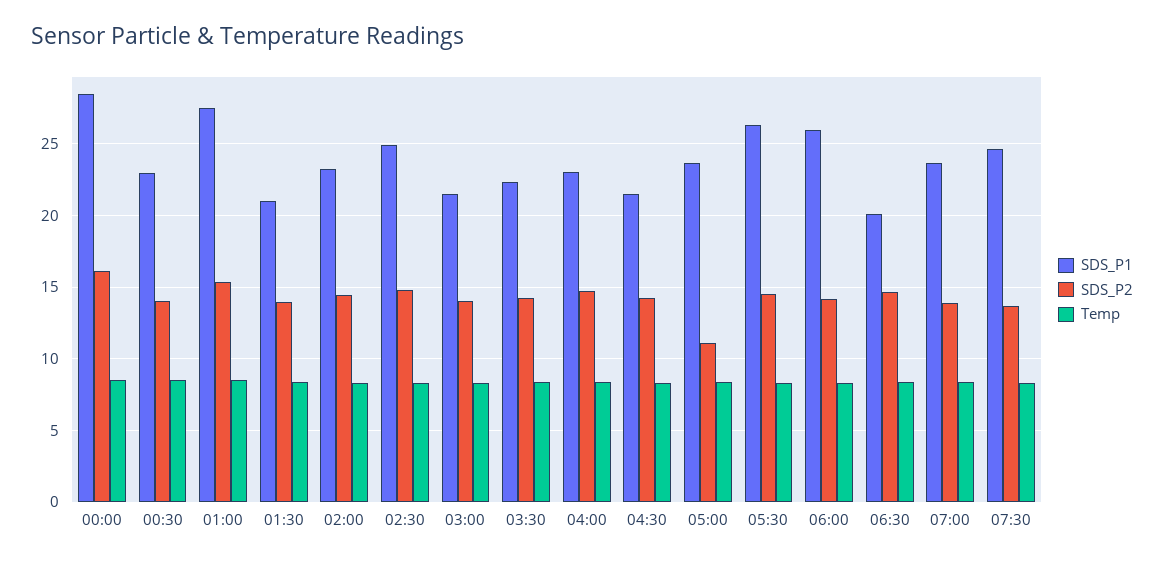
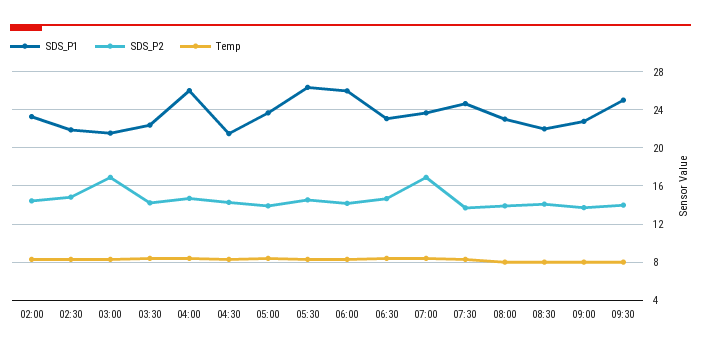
SDS_P1, 00:00: 28.5 -> none
SDS_P2, 00:00: 16 -> none
Temp, 00:00: 8.5 -> none
SDS_P1, 00:30: 23 -> none
SDS_P2, 00:30: 14 -> none
Temp, 00:30: 8.5 -> none
SDS_P1, 01:00: 27.5 -> none
SDS_P2, 01:00: 15.5 -> none
Temp, 01:00: 8.5 -> none
SDS_P1, 01:30: 21 -> none
SDS_P2, 01:30: 14 -> none
Temp, 01:30: 8.5 -> none
SDS_P1, 02:30: 25 -> 22
SDS_P2, 03:00: 14 -> 17
SDS_P1, 04:00: 23 -> 26
SDS_P2, 05:00: 11 -> 14
SDS_P1, 06:30: 20 -> 23
SDS_P2, 07:00: 14 -> 17
SDS_P1, 08:00: none -> 23
SDS_P2, 08:00: none -> 14
Temp, 08:00: none -> 8
SDS_P1, 08:30: none -> 22
SDS_P2, 08:30: none -> 14
Temp, 08:30: none -> 8
SDS_P1, 09:00: none -> 23
SDS_P2, 09:00: none -> 14
Temp, 09:00: none -> 8
SDS_P1, 09:30: none -> 25
SDS_P2, 09:30: none -> 14
Temp, 09:30: none -> 8

